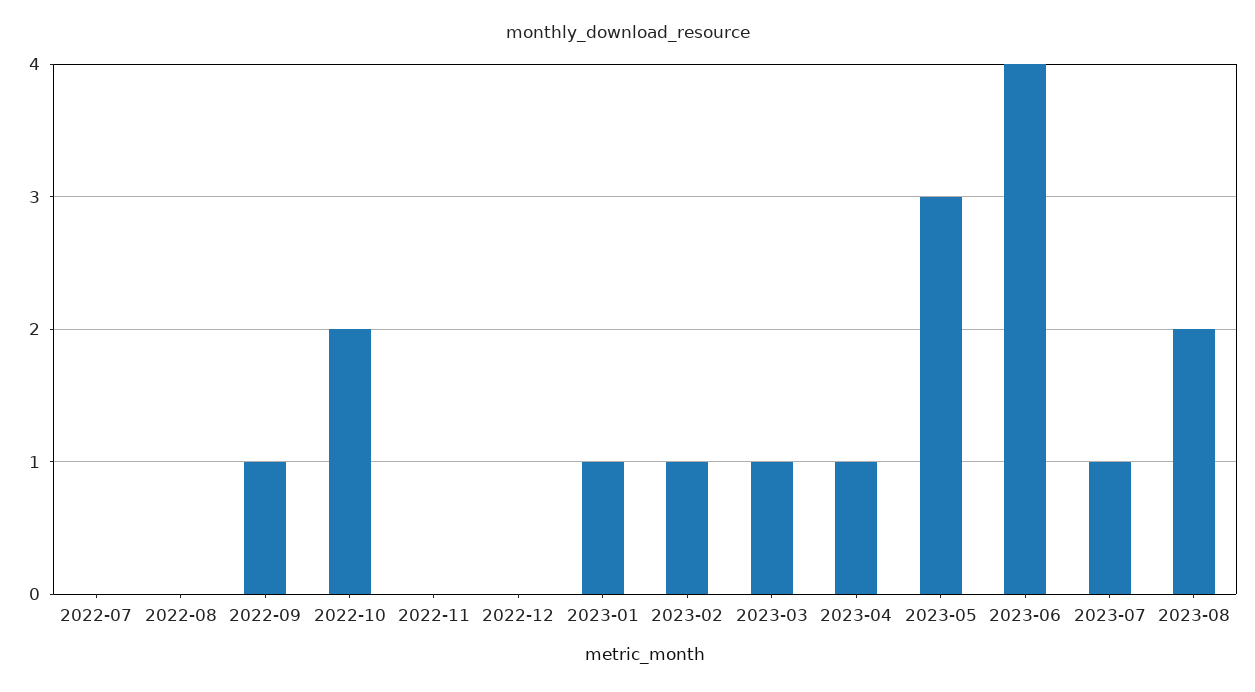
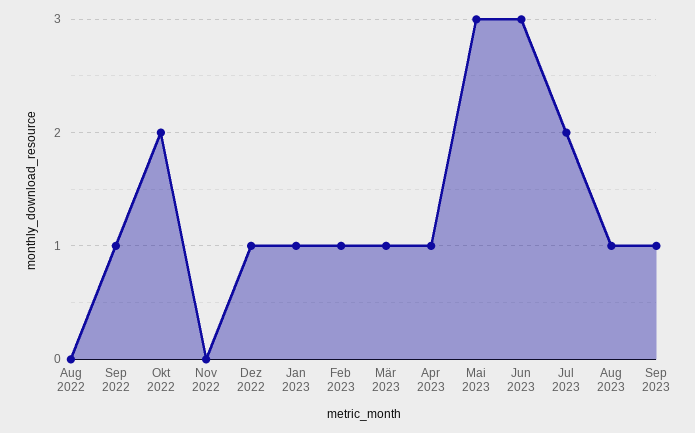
2022-07: 0 -> none
2022-12: 0 -> 1
2023-06: 4 -> 3
2023-07: 1 -> 2
2023-08: 2 -> 1
Sep 2023: none -> 1

